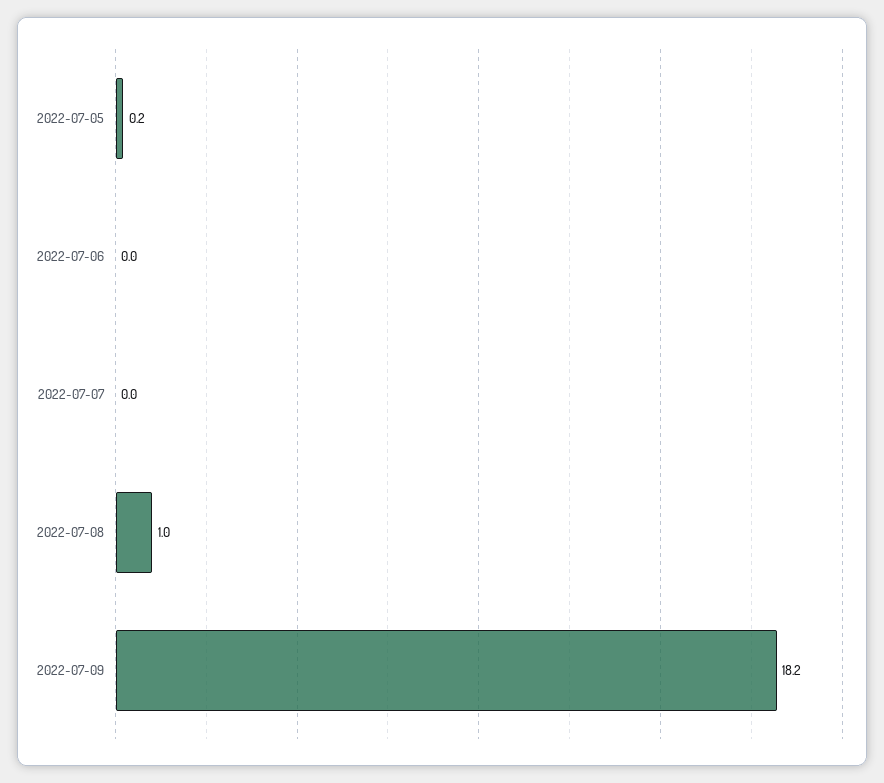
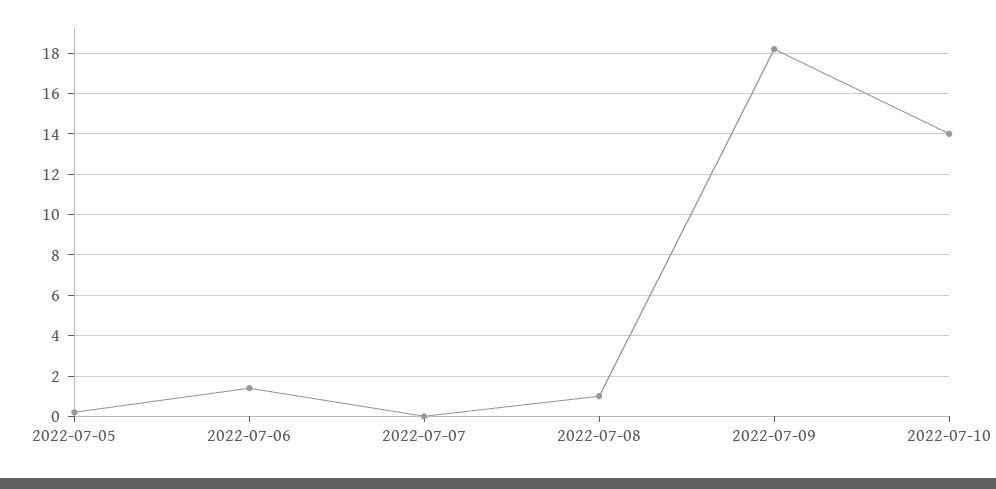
2022-07-06: 0 -> 1.5
2022-07-10: none -> 14

